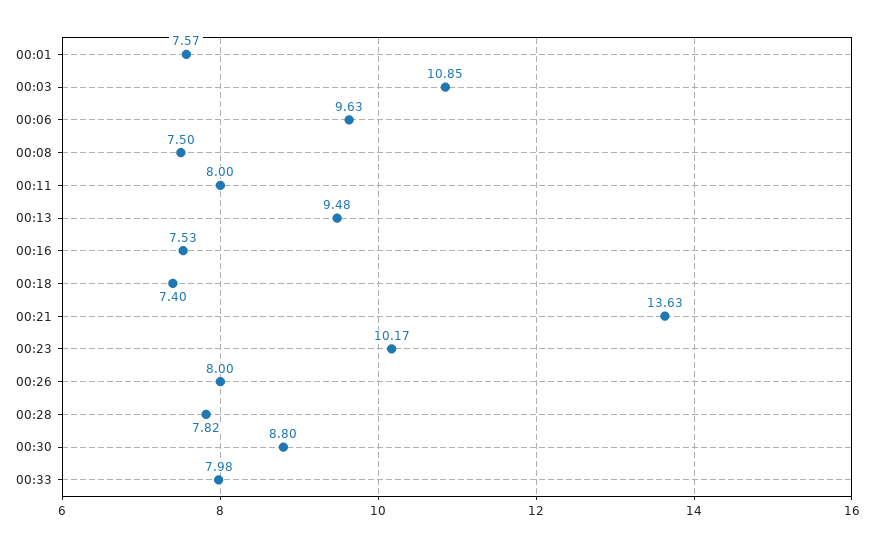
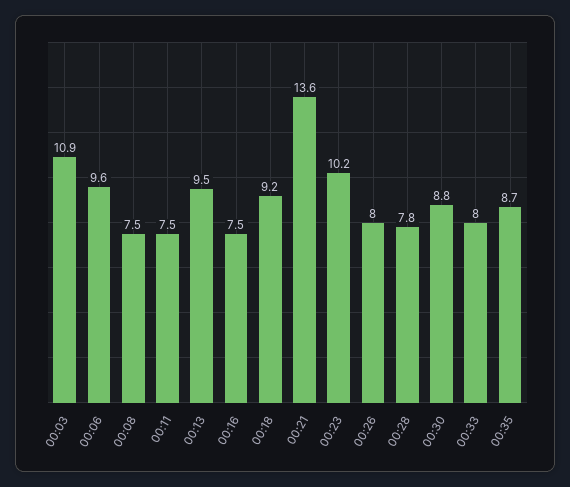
00:01: 7.57 -> none
00:11: 8 -> 7.5
00:18: 7.4 -> 9.2
00:35: none -> 8.7

